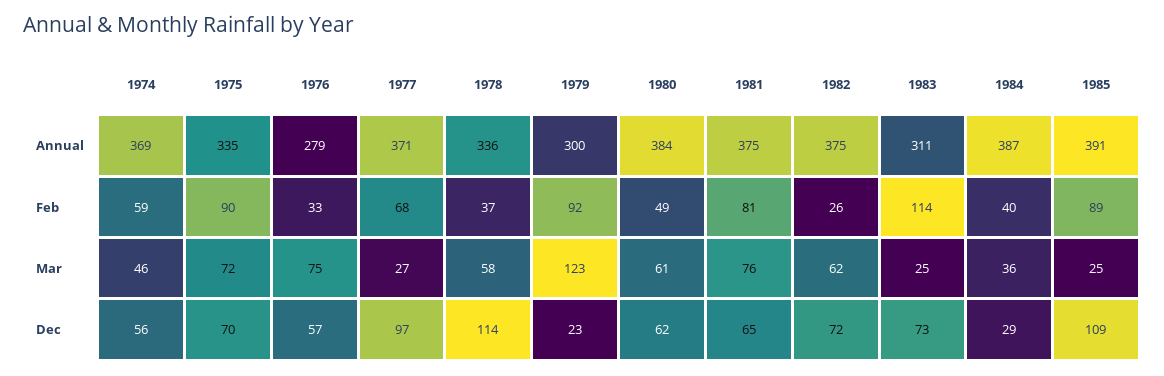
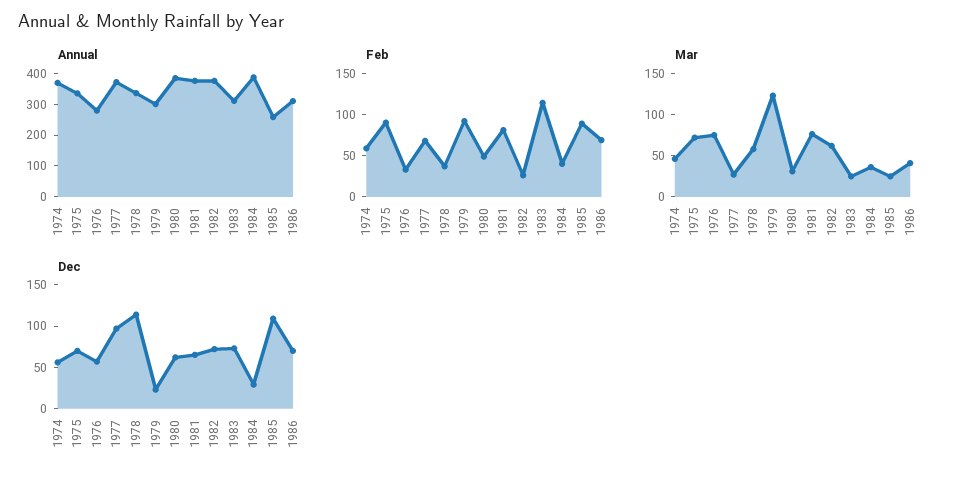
Annual, 1985: 391 -> 250
Mar, 1980: 61 -> 30
Annual, 1986: none -> 300
Feb, 1986: none -> 70
Mar, 1986: none -> 40
Dec, 1986: none -> 70

